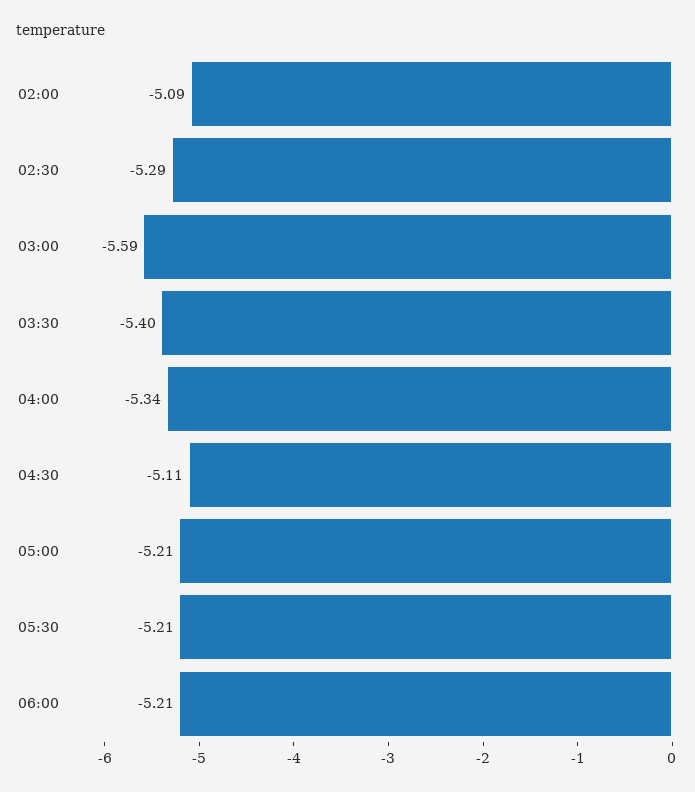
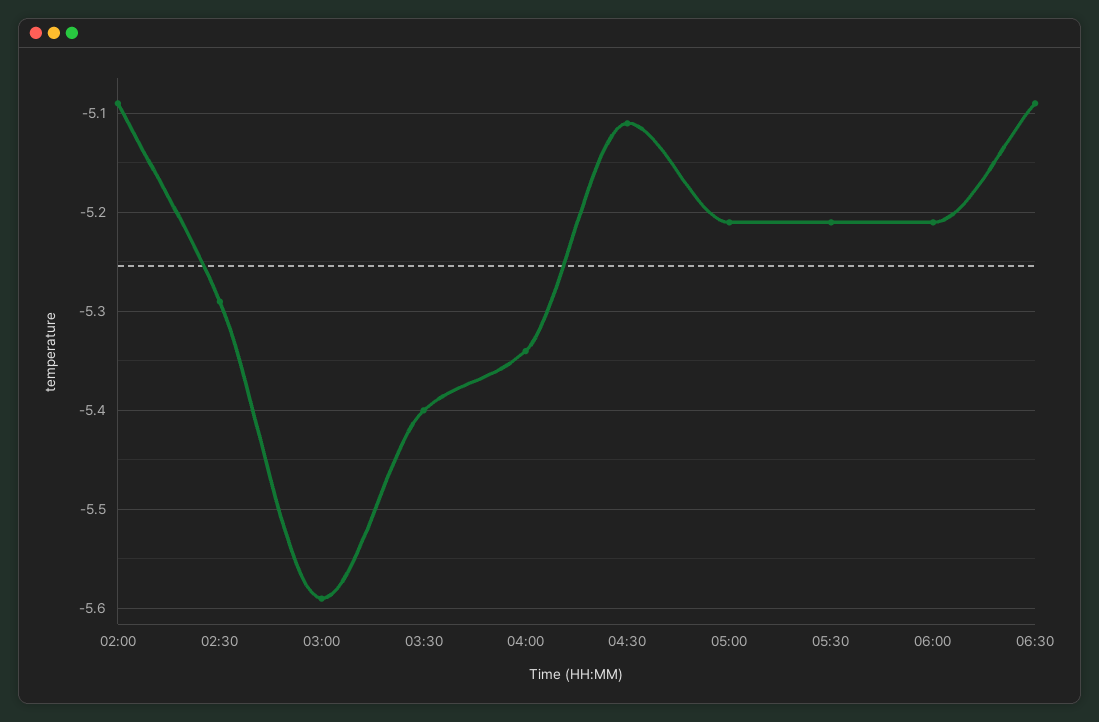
06:30: none -> -5.09

